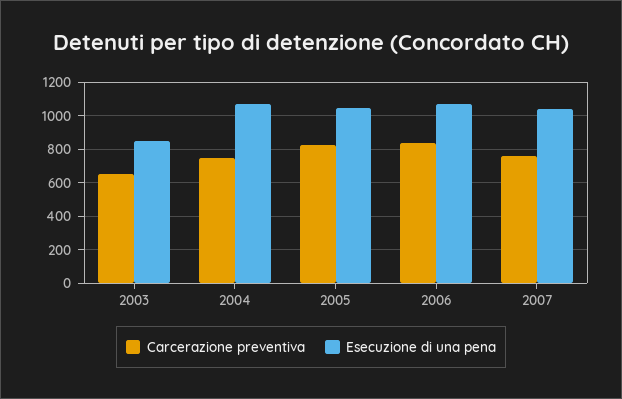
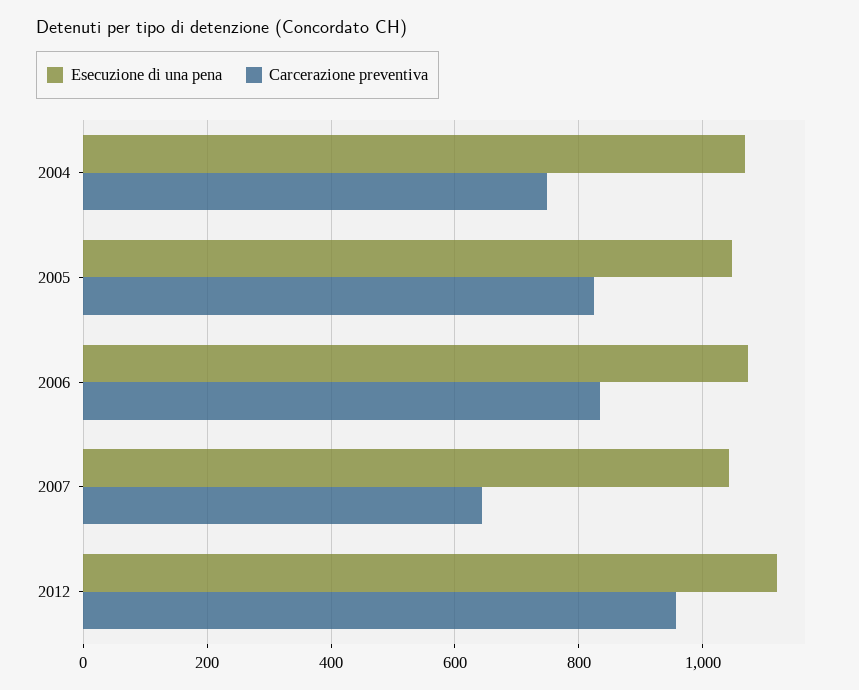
Carcerazione preventiva, 2003: 650 -> none
Esecuzione di una pena, 2003: 850 -> none
Carcerazione preventiva, 2007: 750 -> 640
Esecuzione di una pena, 2012: none -> 1120
Carcerazione preventiva, 2012: none -> 960

